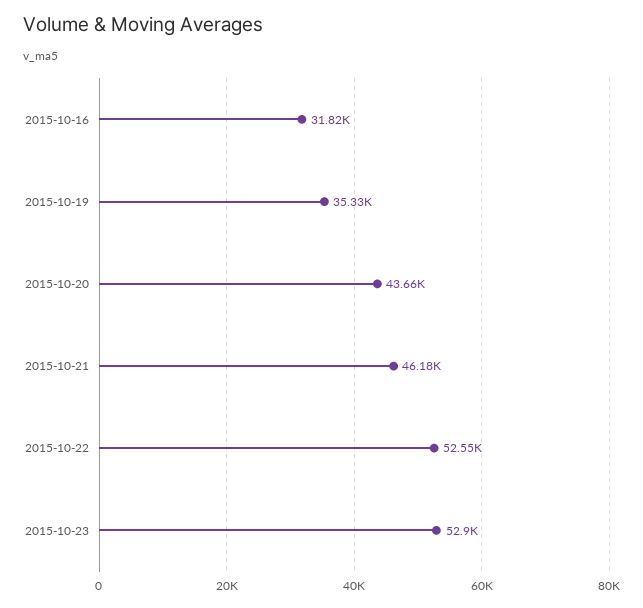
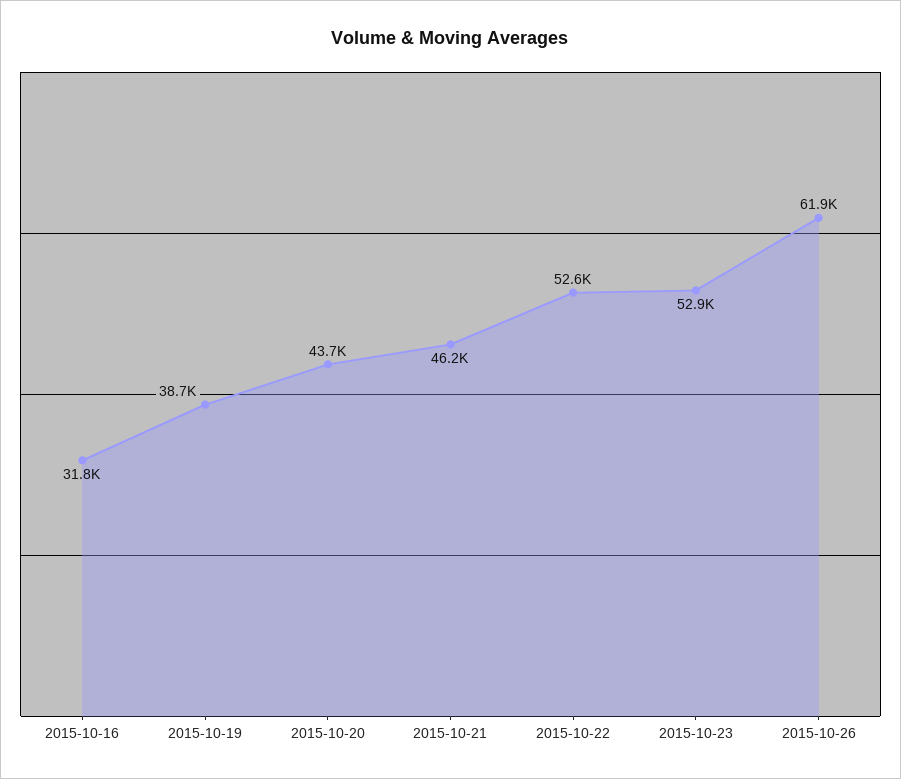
2015-10-19: 35330 -> 38700
2015-10-26: none -> 61900

